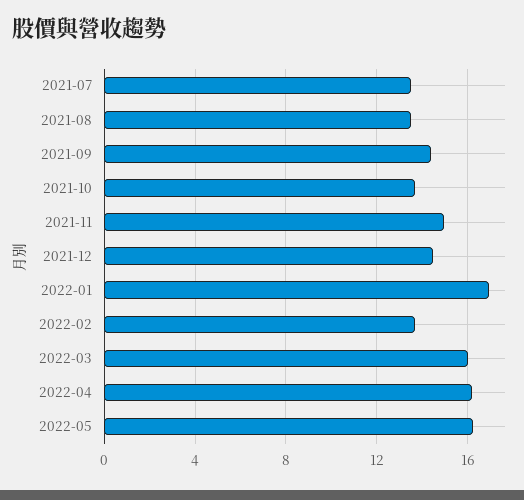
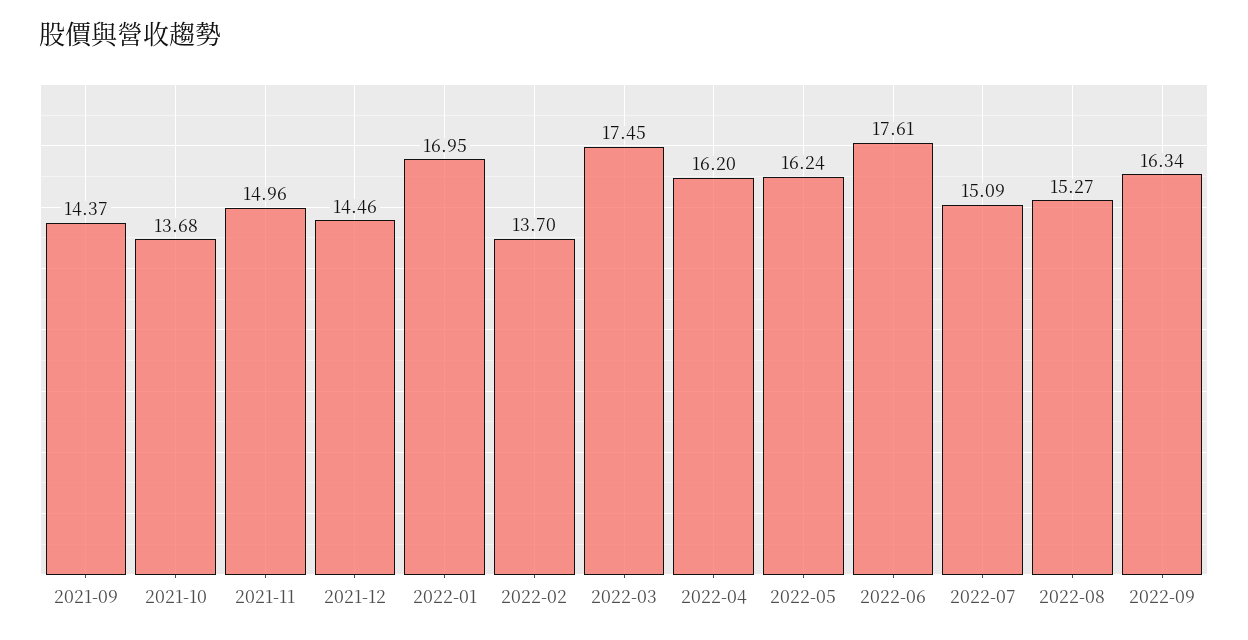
2021-07: 13.5 -> none
2021-08: 13.5 -> none
2022-03: 16 -> 17.45
2022-06: none -> 17.61
2022-07: none -> 15.09
2022-08: none -> 15.27
2022-09: none -> 16.34

